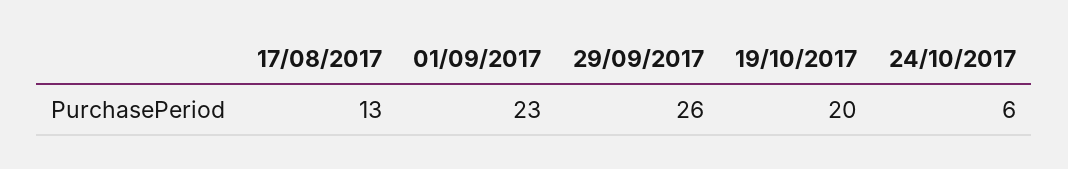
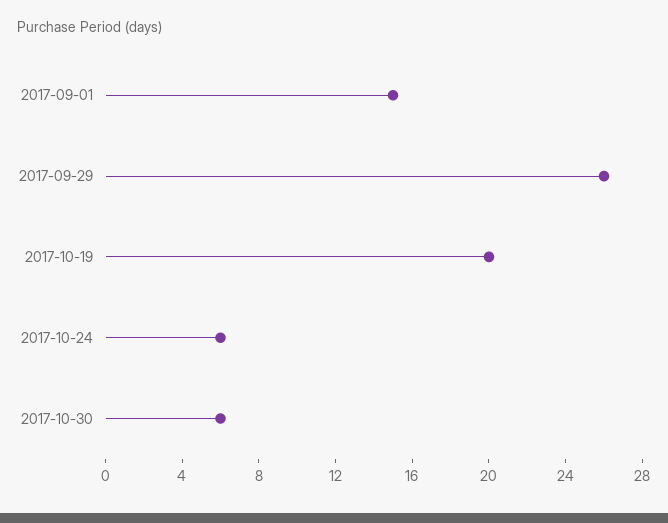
17/08/2017: 13 -> none
01/09/2017: 23 -> 15
2017-10-30: none -> 6

